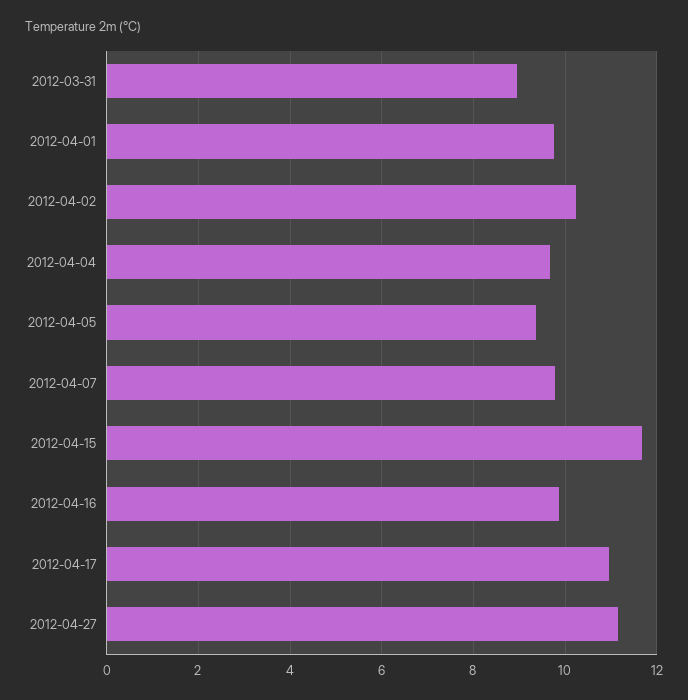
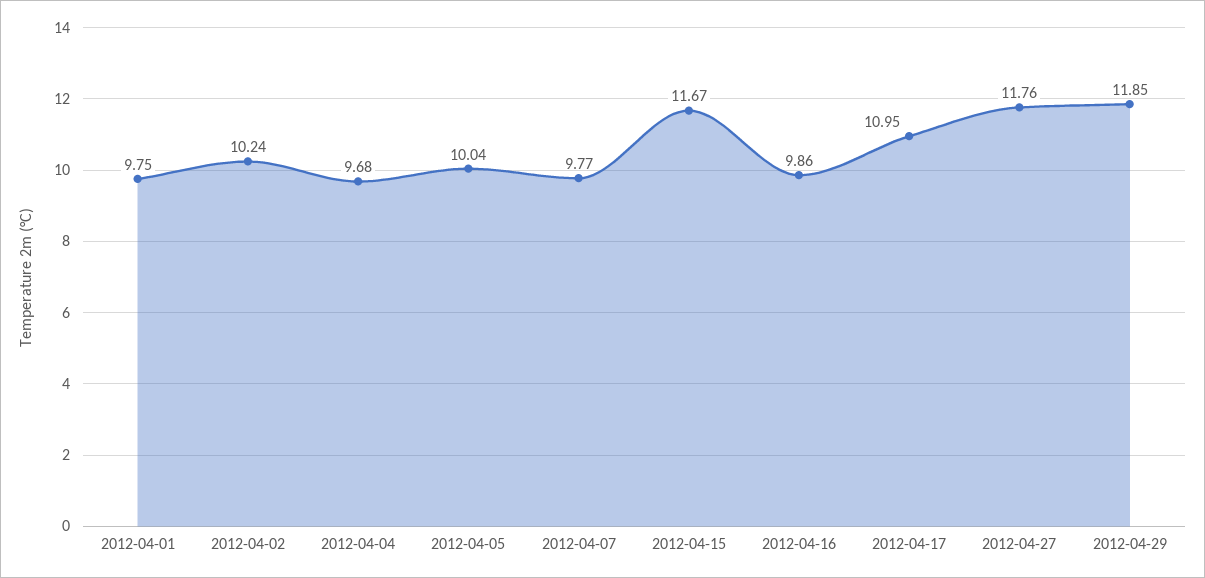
2012-03-31: 9 -> none
2012-04-05: 9.4 -> 10.04
2012-04-27: 11.2 -> 11.76
2012-04-29: none -> 11.85

